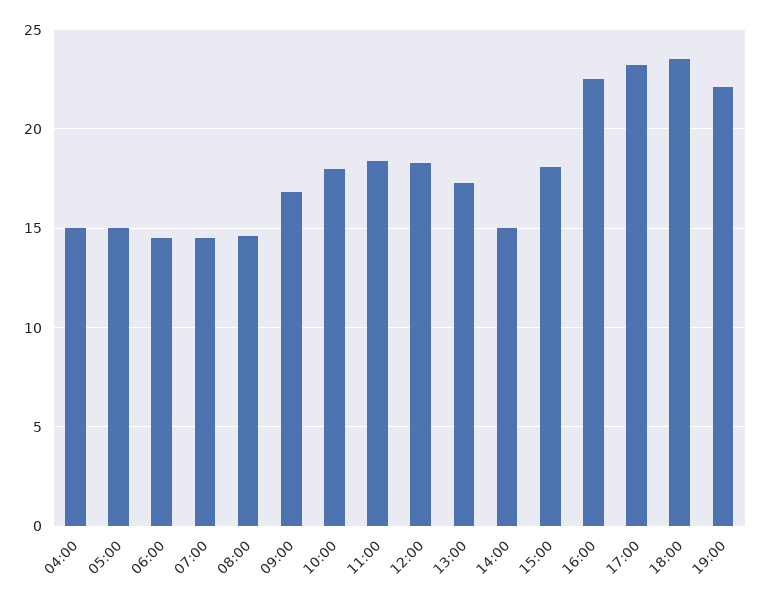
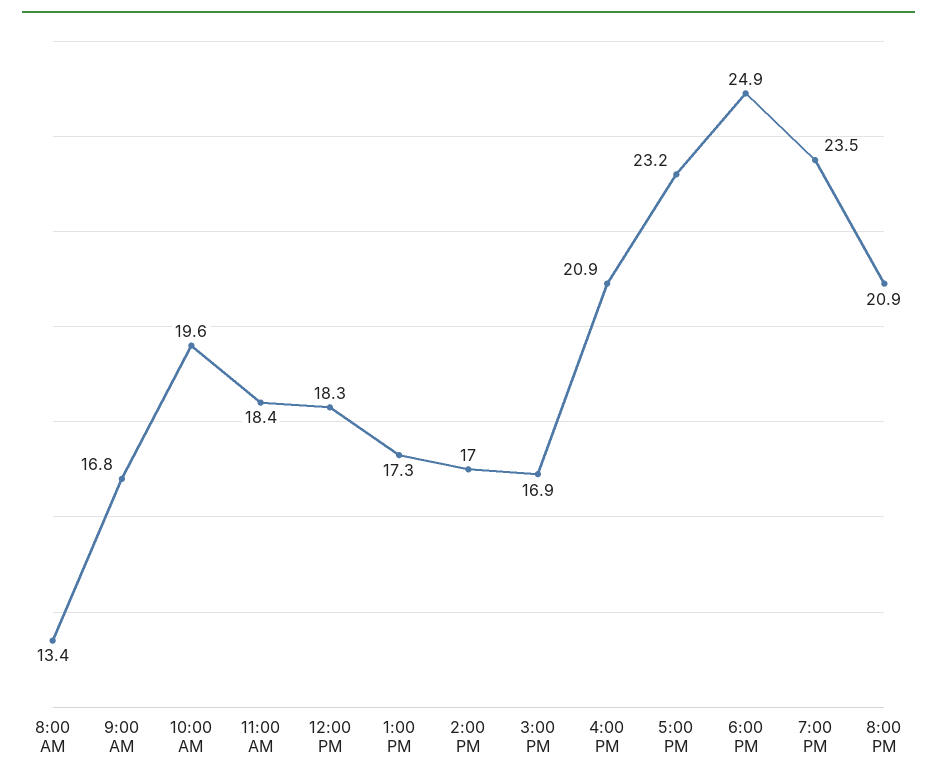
04:00: 15 -> none
05:00: 15 -> none
06:00: 14.5 -> none
07:00: 14.5 -> none
08:00: 14.5 -> 13.4
10:00: 18 -> 19.6
14:00: 15 -> 17
15:00: 18 -> 16.9
16:00: 22.5 -> 20.9
18:00: 23.5 -> 24.9
19:00: 22 -> 23.5
8:00 PM: none -> 20.9

